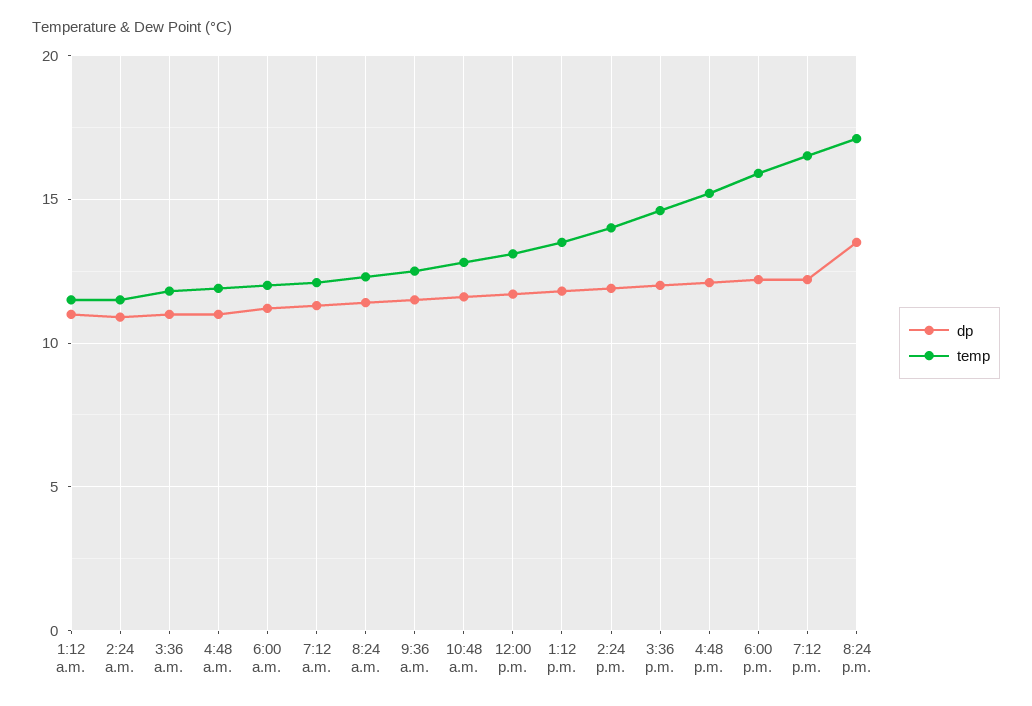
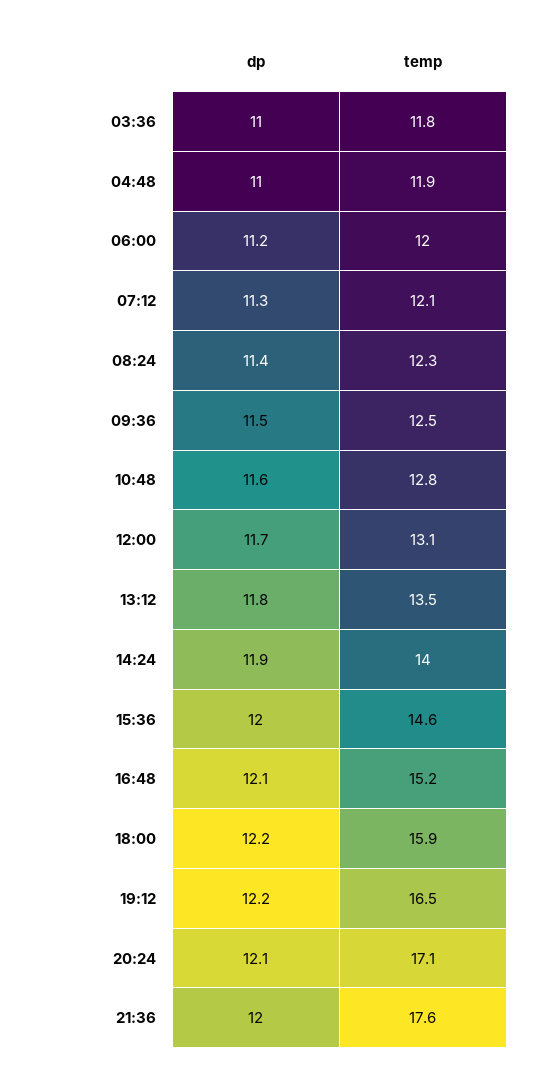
dp, 1:12 a.m.: 11 -> none
temp, 1:12 a.m.: 11.5 -> none
dp, 2:24 a.m.: 11 -> none
temp, 2:24 a.m.: 11.5 -> none
dp, 8:24 p.m.: 13.5 -> 12.1
dp, 21:36: none -> 12
temp, 21:36: none -> 17.6

